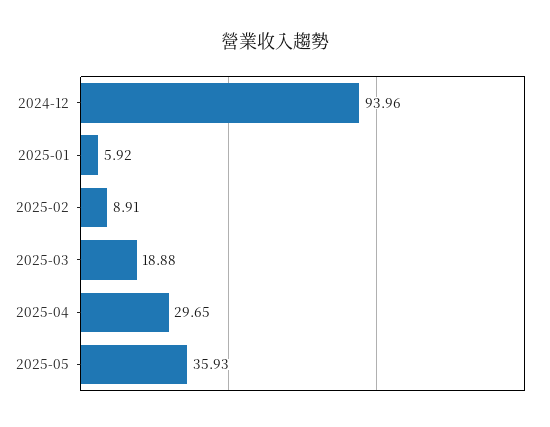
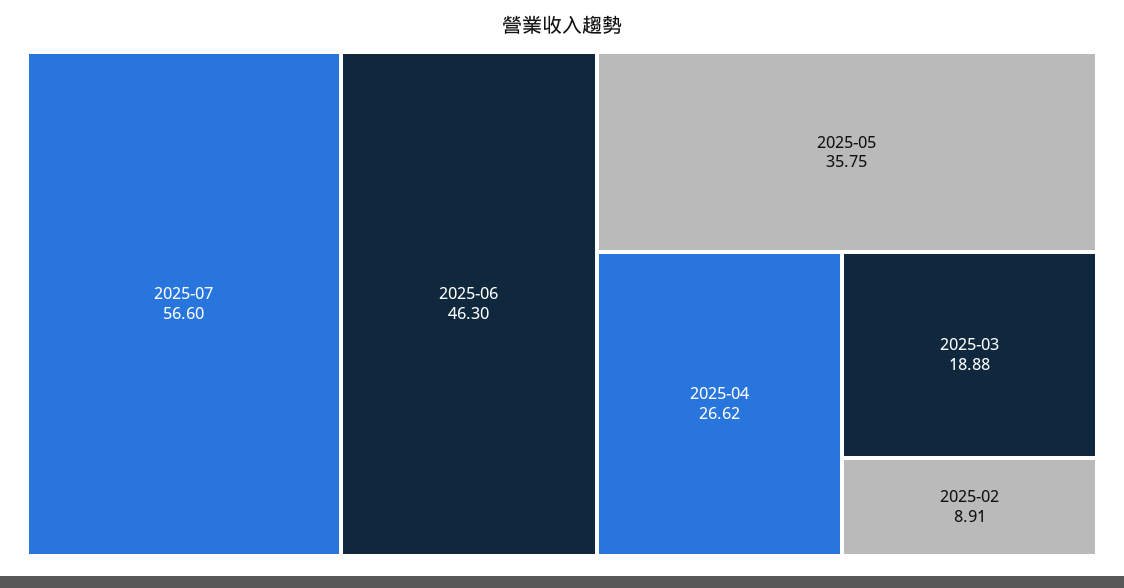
2024-12: 93.96 -> none
2025-01: 5.92 -> none
2025-04: 29.65 -> 26.62
2025-05: 35.93 -> 35.75
2025-07: none -> 56.6
2025-06: none -> 46.3

